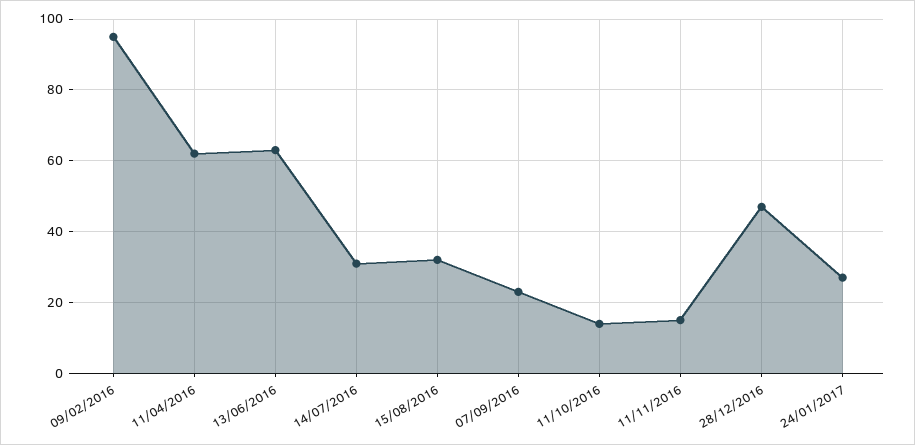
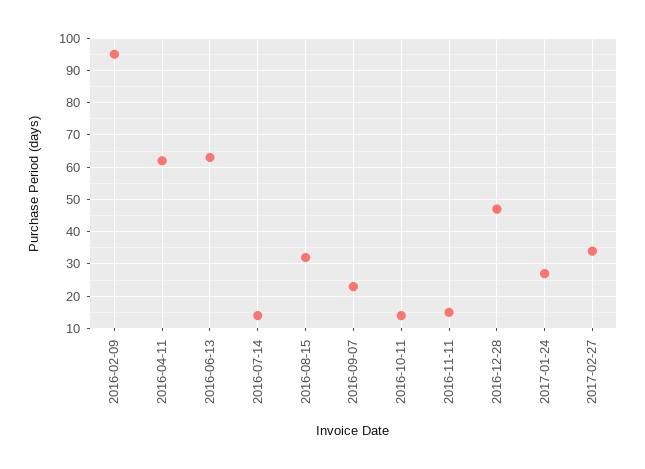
14/07/2016: 30 -> 15
2017-02-27: none -> 35

